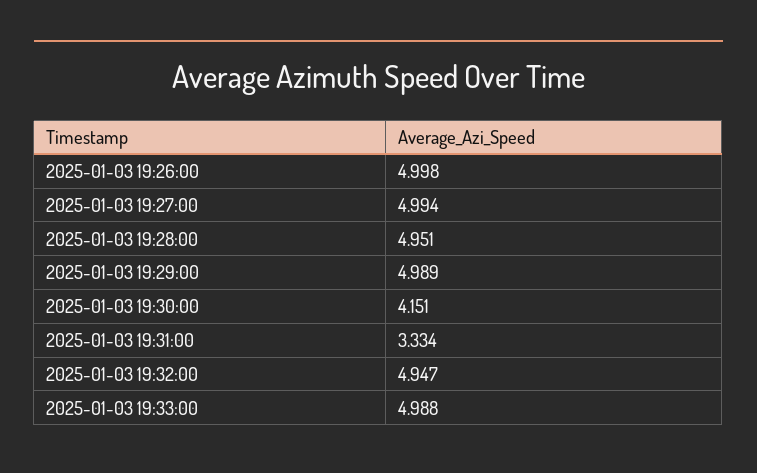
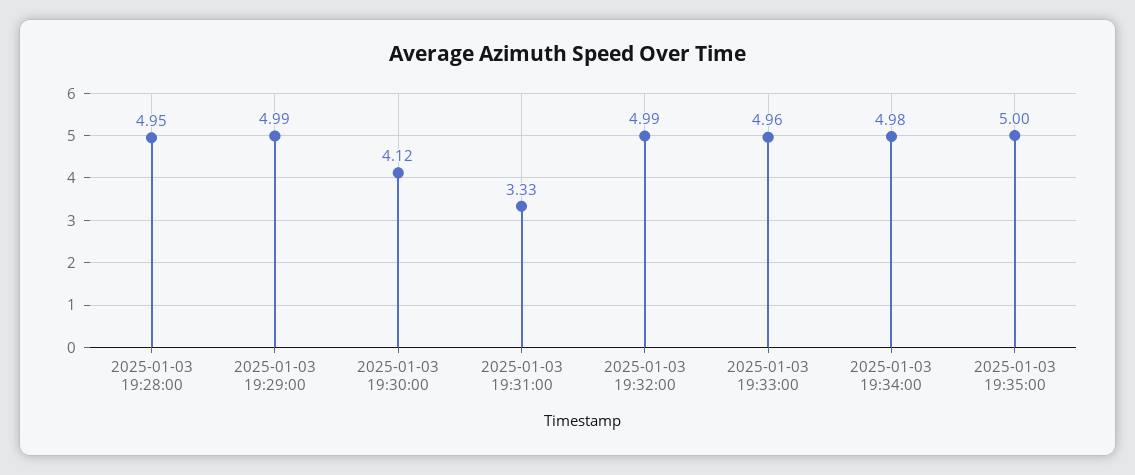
2025-01-03 19:26:00: 4.998 -> none
2025-01-03 19:27:00: 4.994 -> none
2025-01-03 19:30:00: 4.151 -> 4.12
2025-01-03 19:32:00: 4.947 -> 4.99
2025-01-03 19:33:00: 4.988 -> 4.96
2025-01-03 19:34:00: none -> 4.98
2025-01-03 19:35:00: none -> 5

